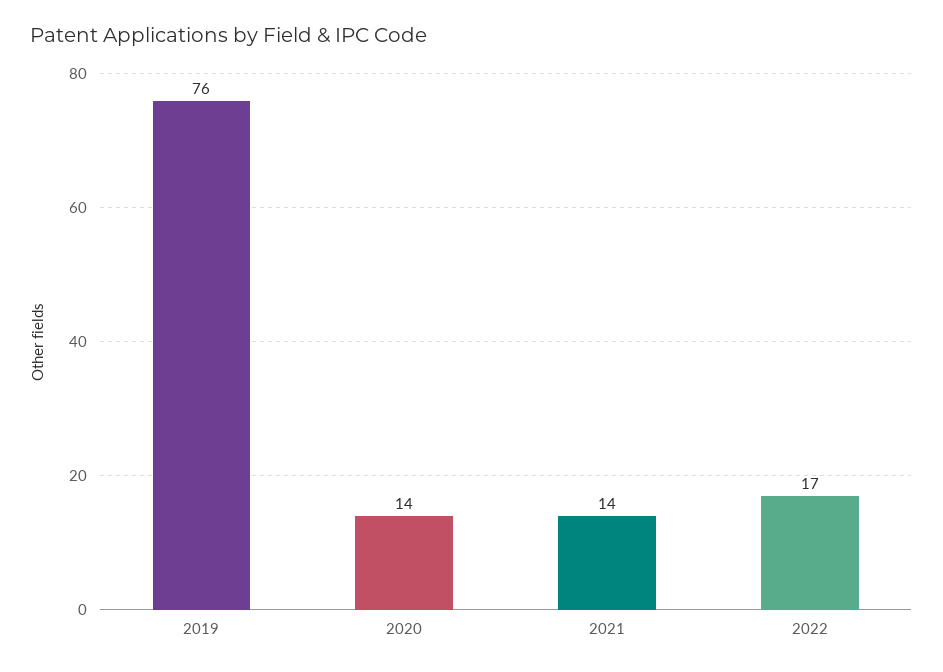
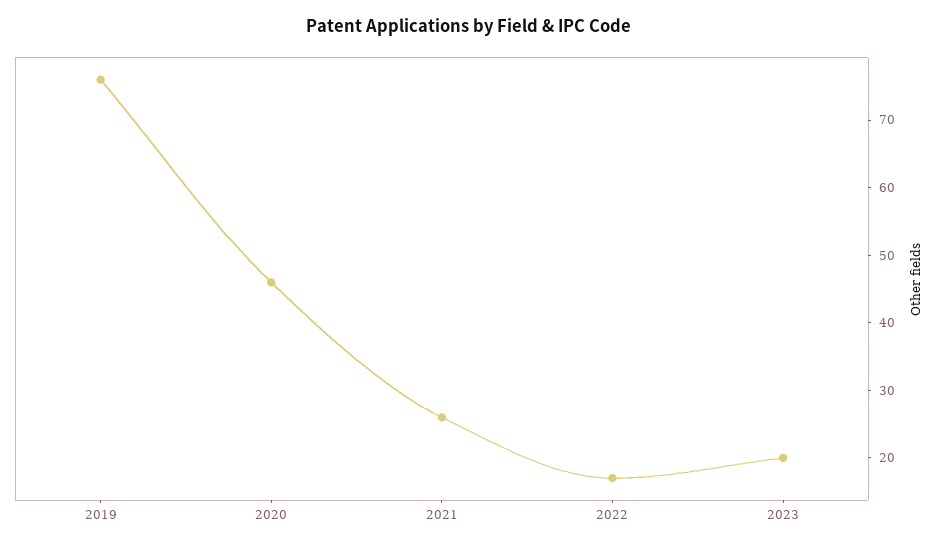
2020: 14 -> 45
2021: 14 -> 25
2023: none -> 20

